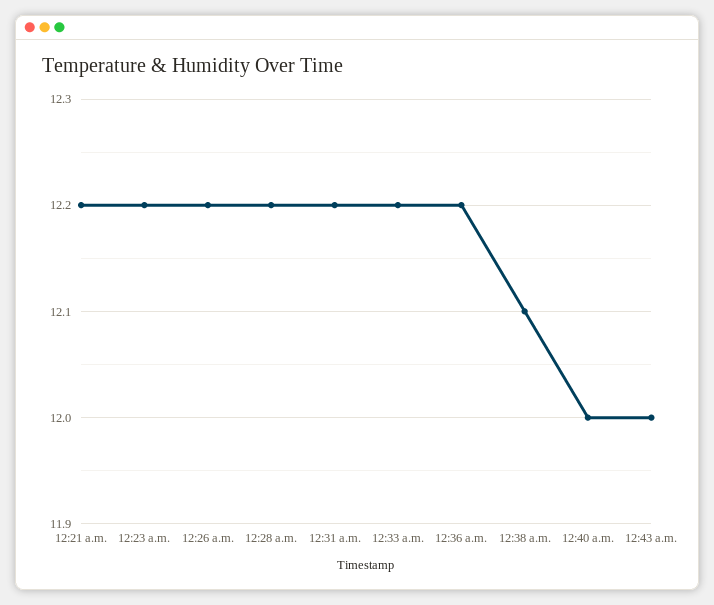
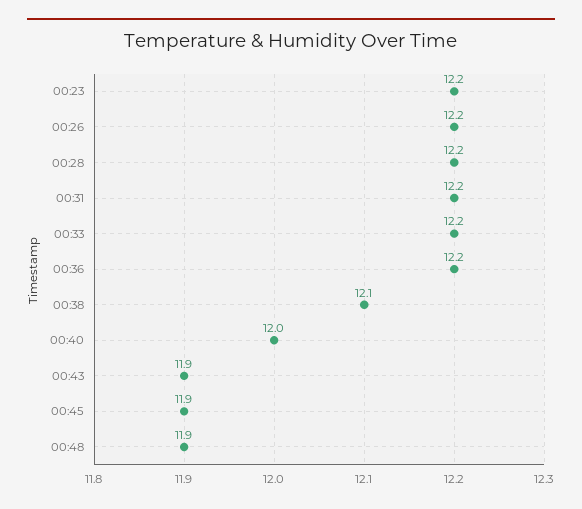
12:21 a.m.: 12.2 -> none
12:43 a.m.: 12 -> 11.9
00:45: none -> 11.9
00:48: none -> 11.9

